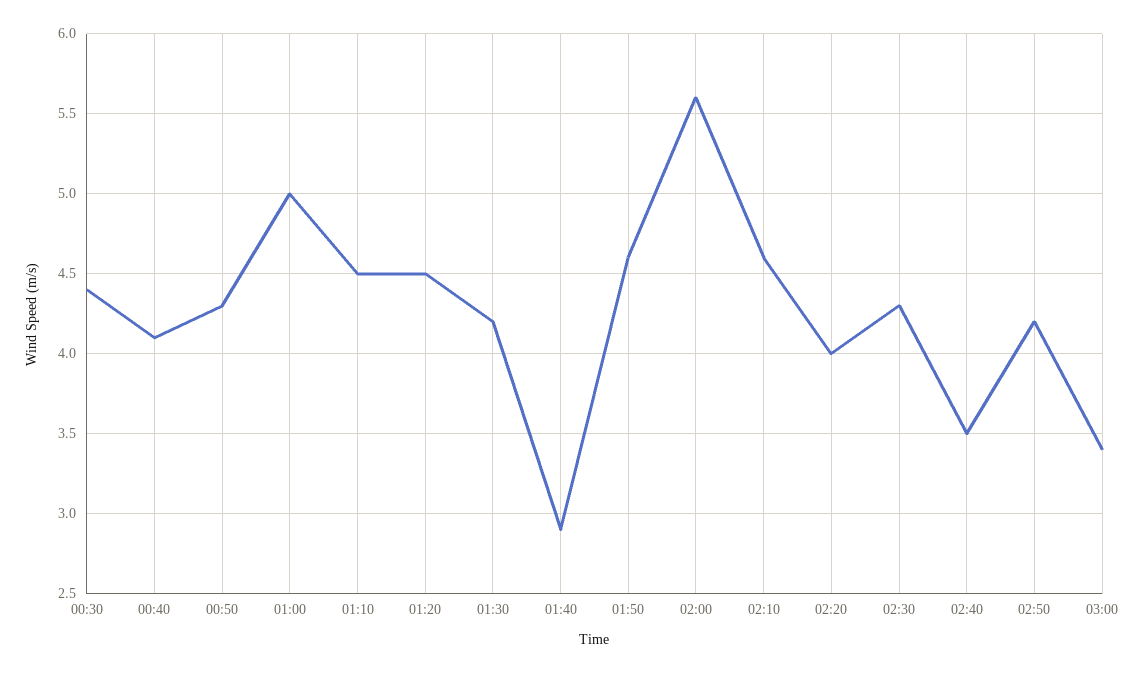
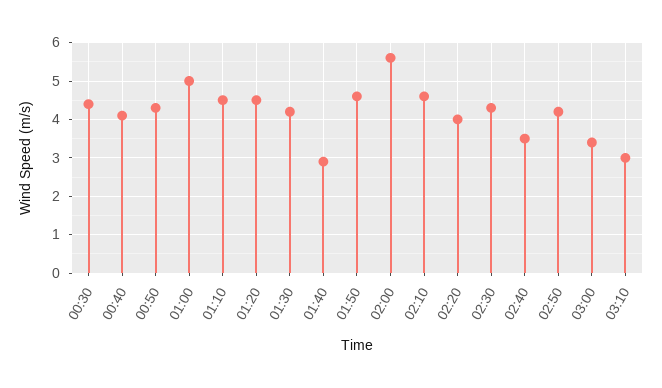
03:10: none -> 3

